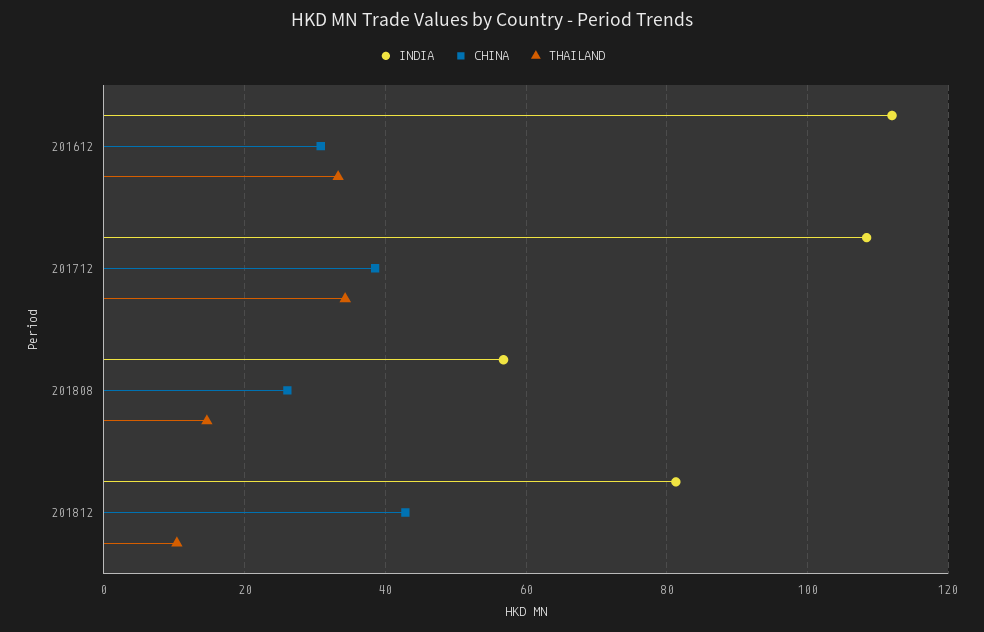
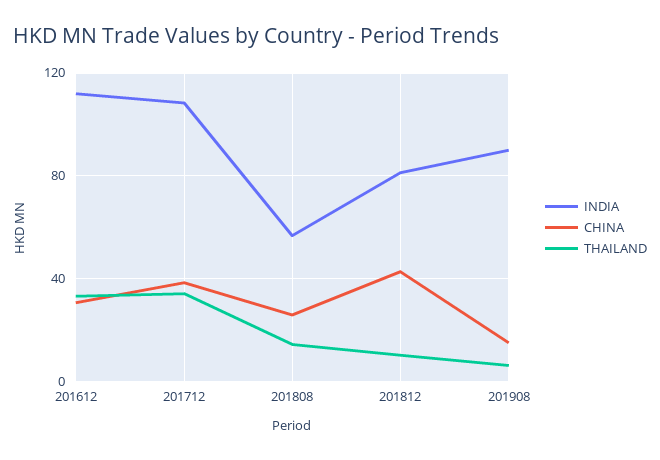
INDIA, 201908: none -> 90
CHINA, 201908: none -> 15
THAILAND, 201908: none -> 5

